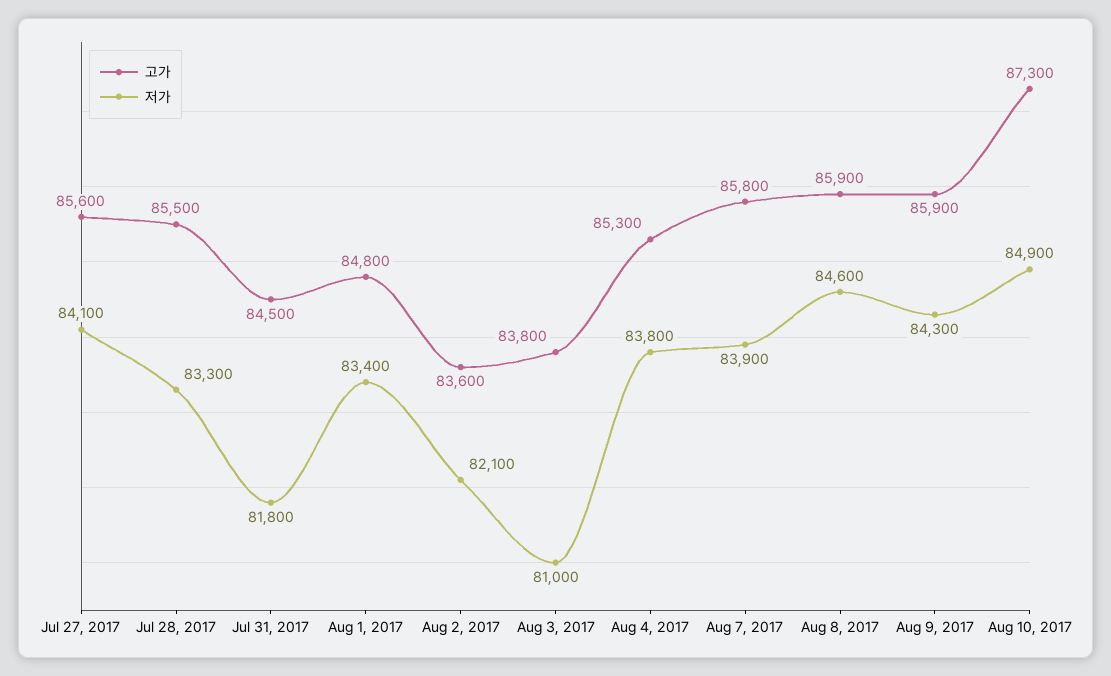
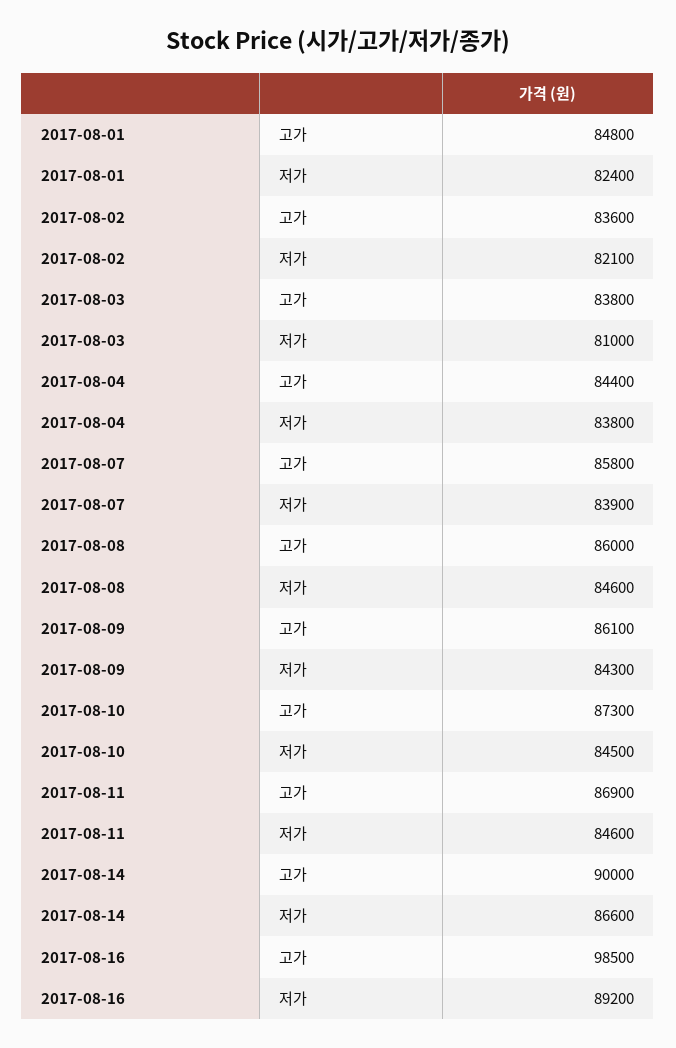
고가, Jul 27, 2017: 85600 -> none
저가, Jul 27, 2017: 84100 -> none
고가, Jul 28, 2017: 85500 -> none
저가, Jul 28, 2017: 83300 -> none
고가, Jul 31, 2017: 84500 -> none
저가, Jul 31, 2017: 81800 -> none
저가, Aug 1, 2017: 83400 -> 82400
고가, Aug 4, 2017: 85300 -> 84400
고가, Aug 8, 2017: 85900 -> 86000
고가, Aug 9, 2017: 85900 -> 86100
저가, Aug 10, 2017: 84900 -> 84500
고가, 2017-08-11: none -> 86900
저가, 2017-08-11: none -> 84600
고가, 2017-08-14: none -> 90000
저가, 2017-08-14: none -> 86600
고가, 2017-08-16: none -> 98500
저가, 2017-08-16: none -> 89200

